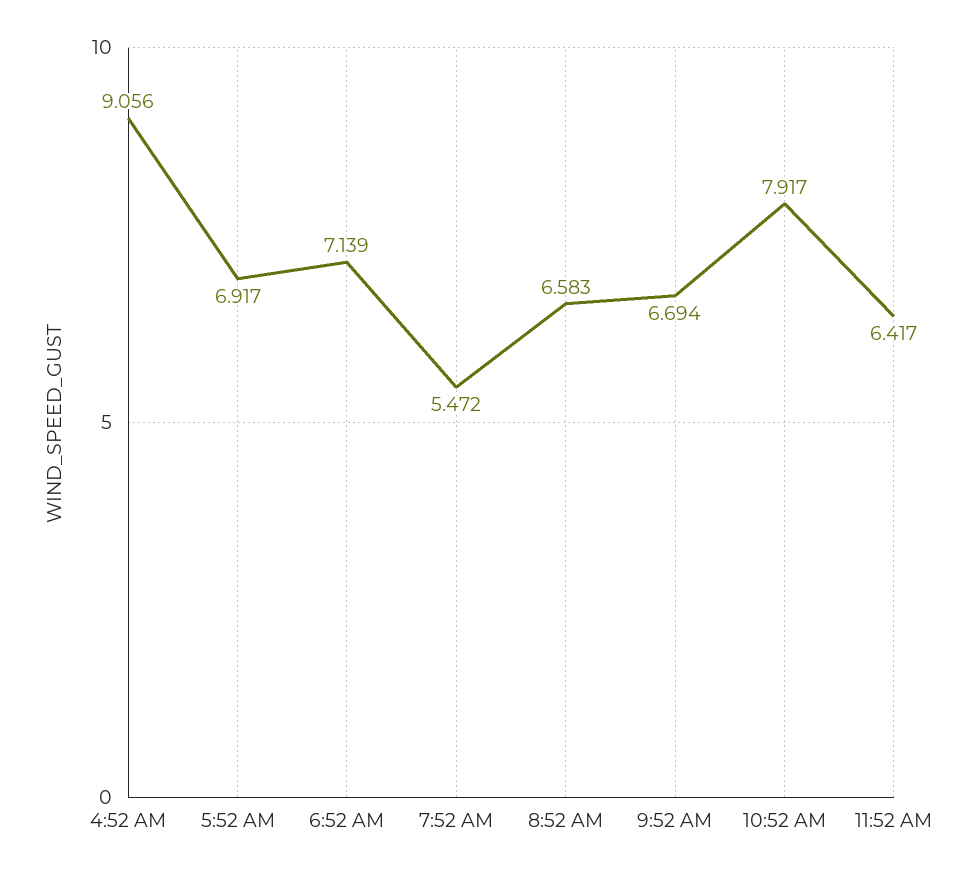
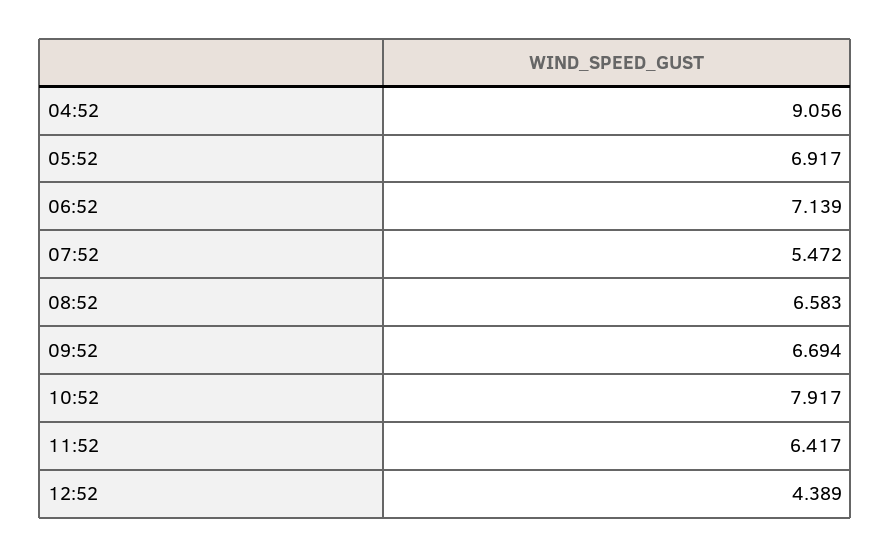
12:52: none -> 4.389

